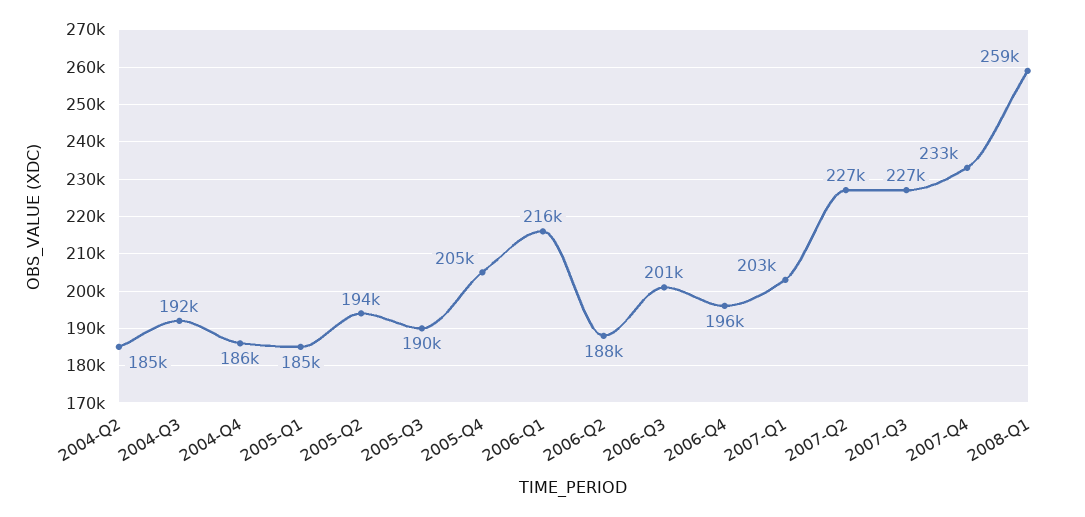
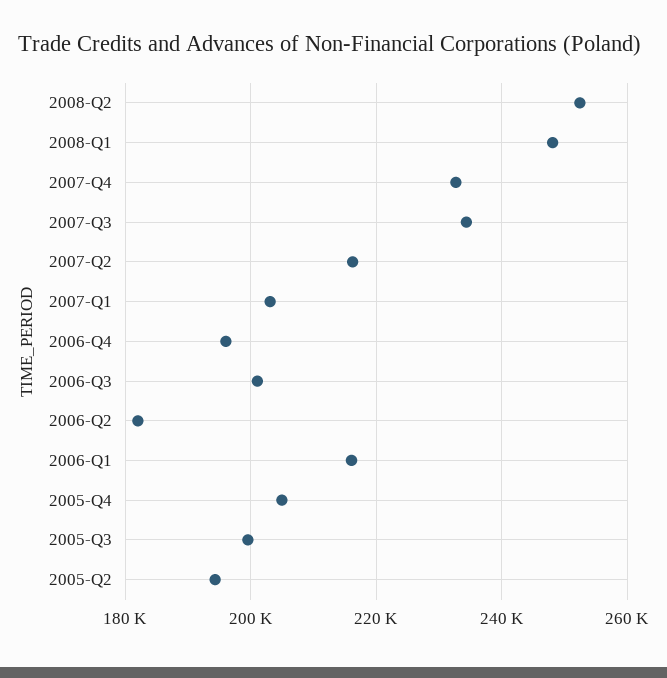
2004-Q2: 185000 -> none
2004-Q3: 192000 -> none
2004-Q4: 186000 -> none
2005-Q1: 185000 -> none
2005-Q3: 190000 -> 200000
2006-Q2: 188000 -> 182000
2007-Q2: 227000 -> 216000
2007-Q3: 227000 -> 234000
2008-Q1: 259000 -> 248000
2008-Q2: none -> 252000

